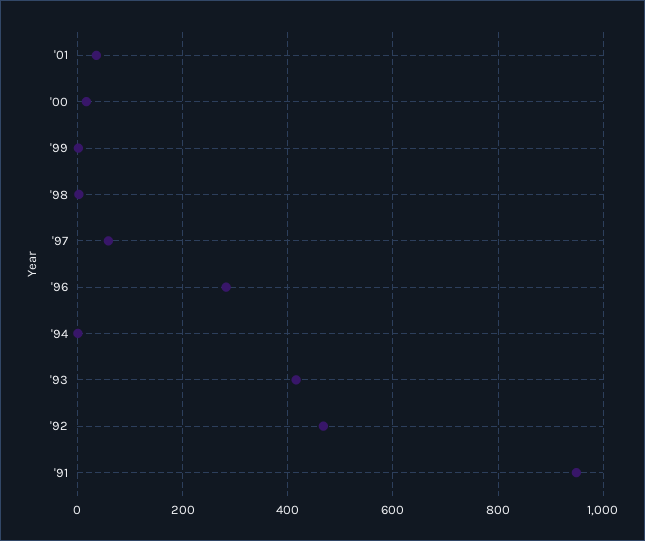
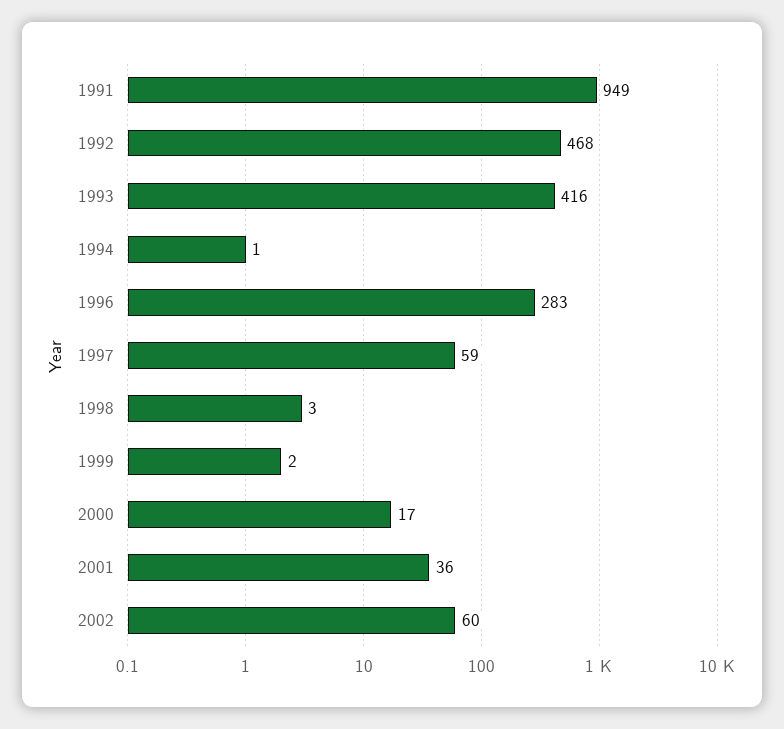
2002: none -> 60

